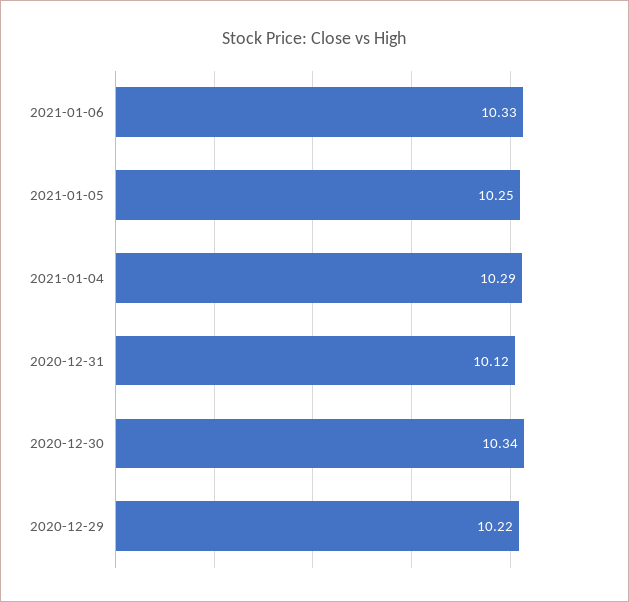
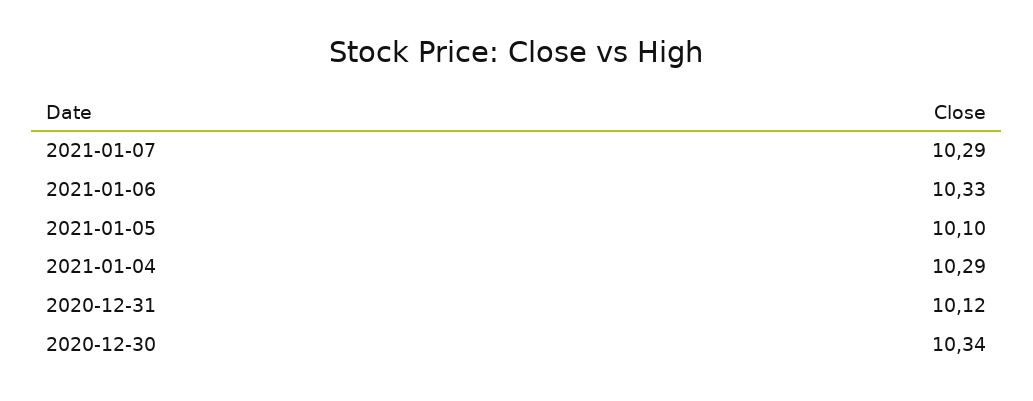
2021-01-05: 10.25 -> 10.1
2020-12-29: 10.22 -> none
2021-01-07: none -> 10.29

